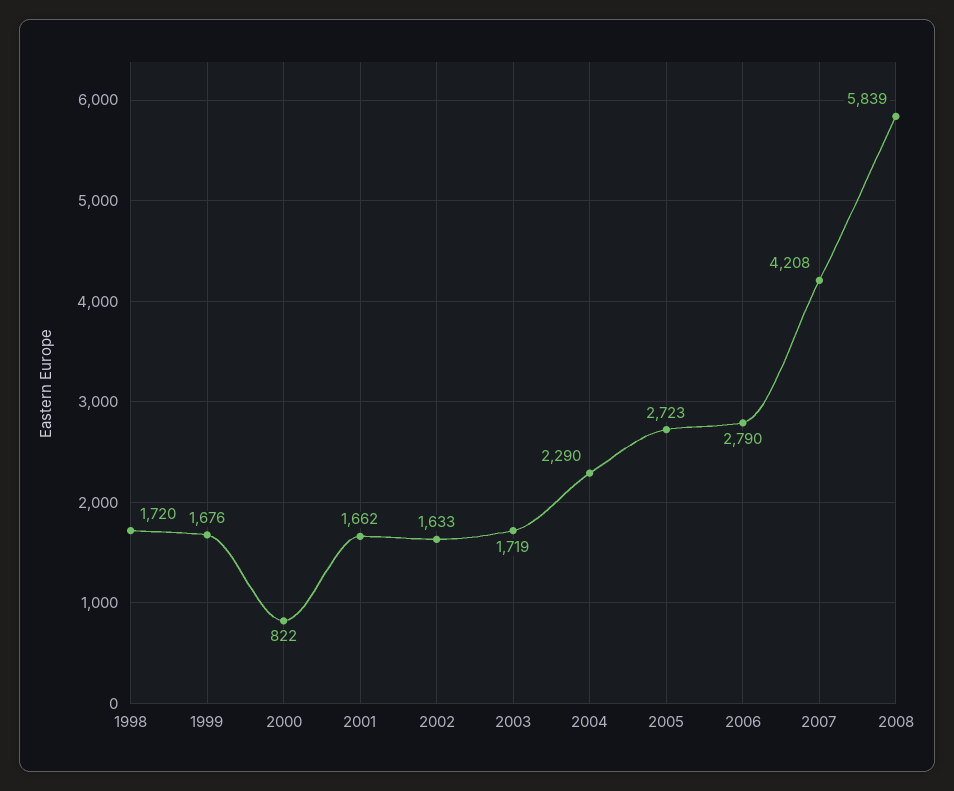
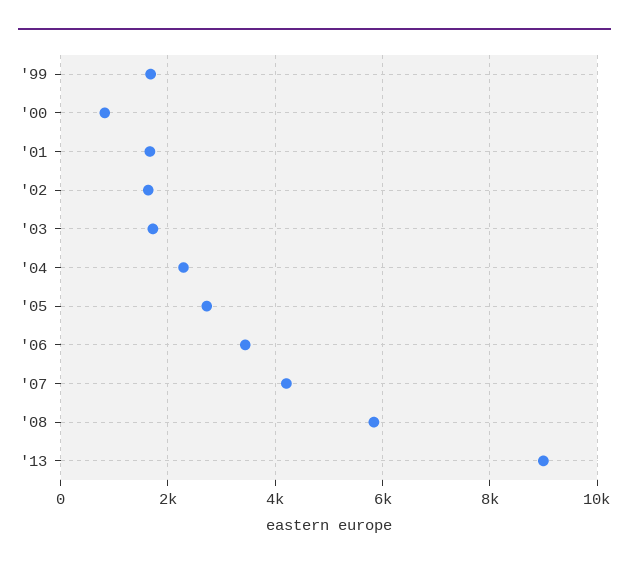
1998: 1720 -> none
2006: 2790 -> 3400
'13: none -> 9000

